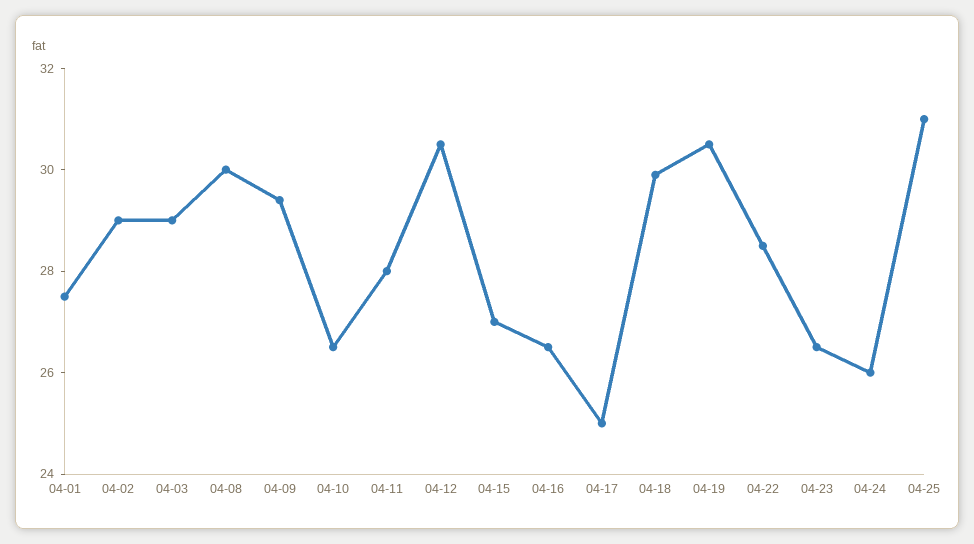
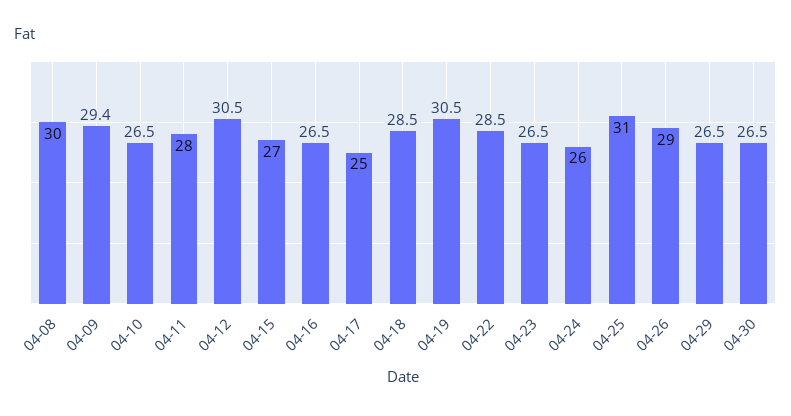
04-01: 27.5 -> none
04-02: 29 -> none
04-03: 29 -> none
04-18: 30 -> 28.5
04-26: none -> 29
04-29: none -> 26.5
04-30: none -> 26.5

